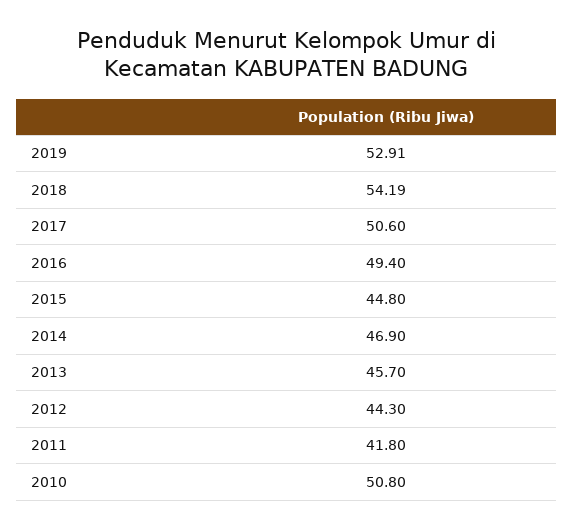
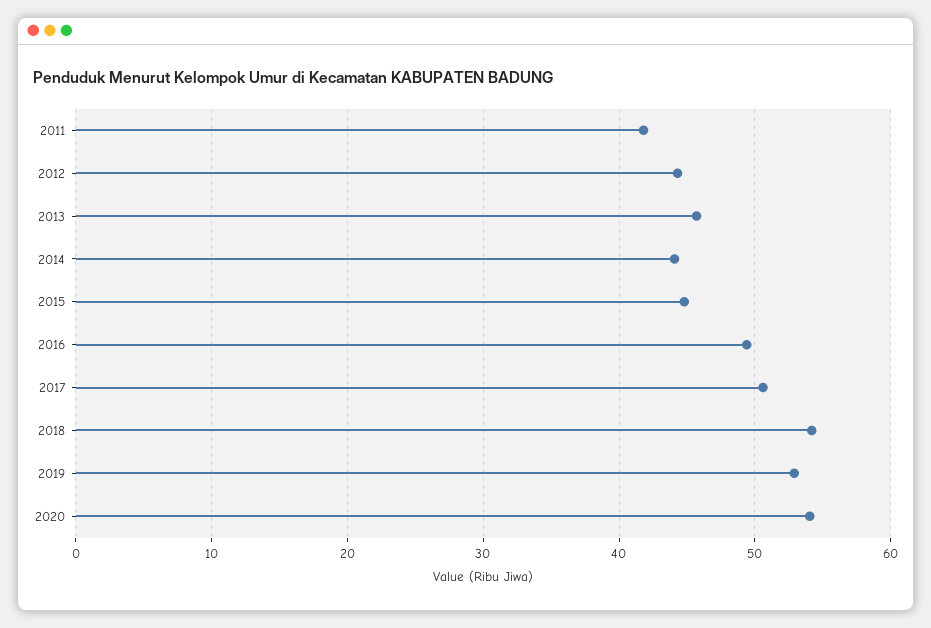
2014: 46.9 -> 44
2010: 50.8 -> none
2020: none -> 54

